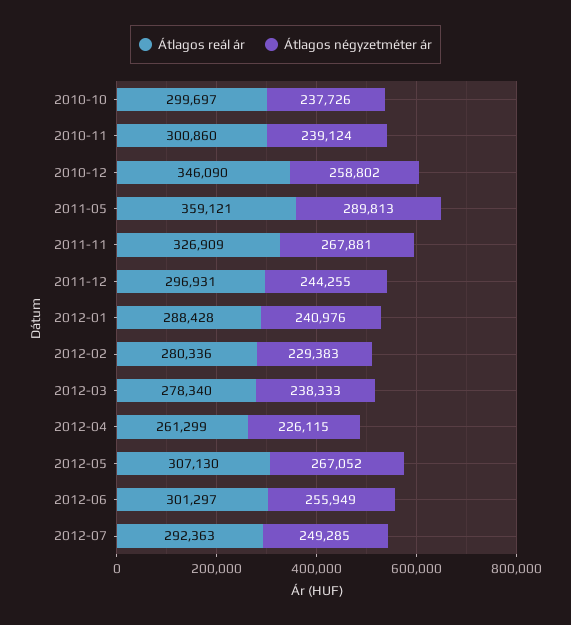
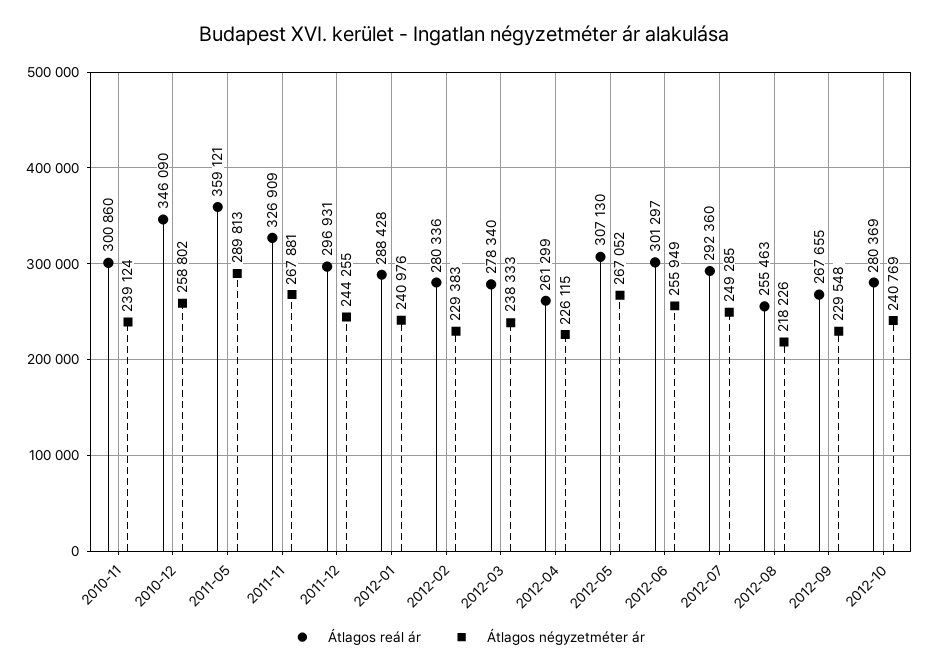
Átlagos reál ár, 2010-10: 299697 -> none
Átlagos négyzetméter ár, 2010-10: 237726 -> none
Átlagos reál ár, 2012-07: 292363 -> 292360
Átlagos reál ár, 2012-08: none -> 255463
Átlagos négyzetméter ár, 2012-08: none -> 218226
Átlagos reál ár, 2012-09: none -> 267655
Átlagos négyzetméter ár, 2012-09: none -> 229548
Átlagos reál ár, 2012-10: none -> 280369
Átlagos négyzetméter ár, 2012-10: none -> 240769

